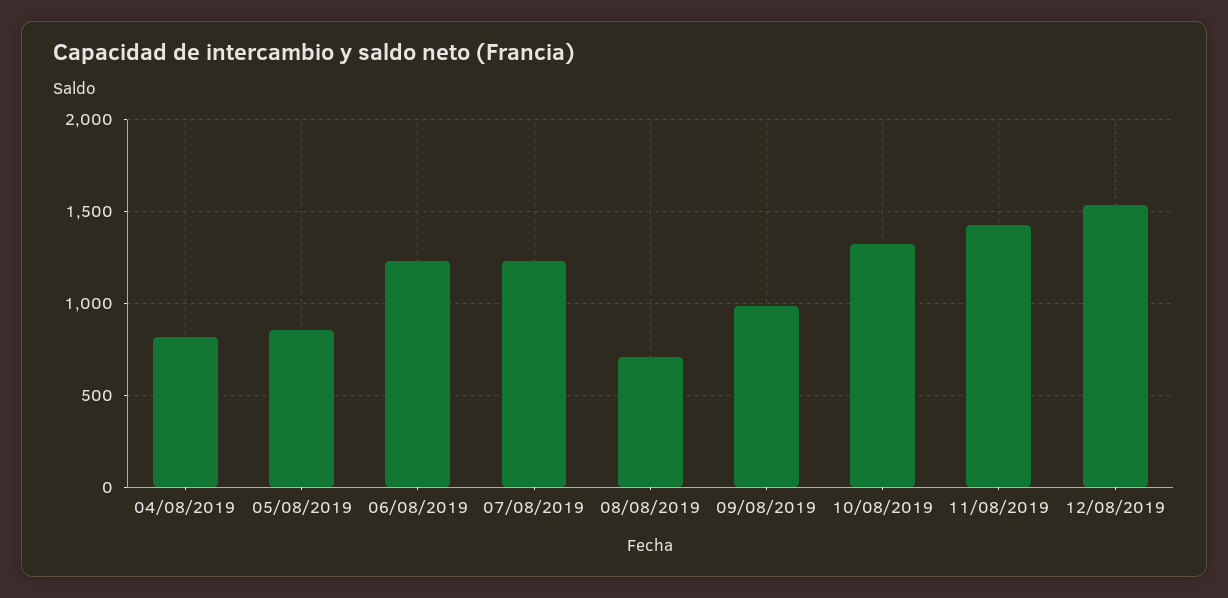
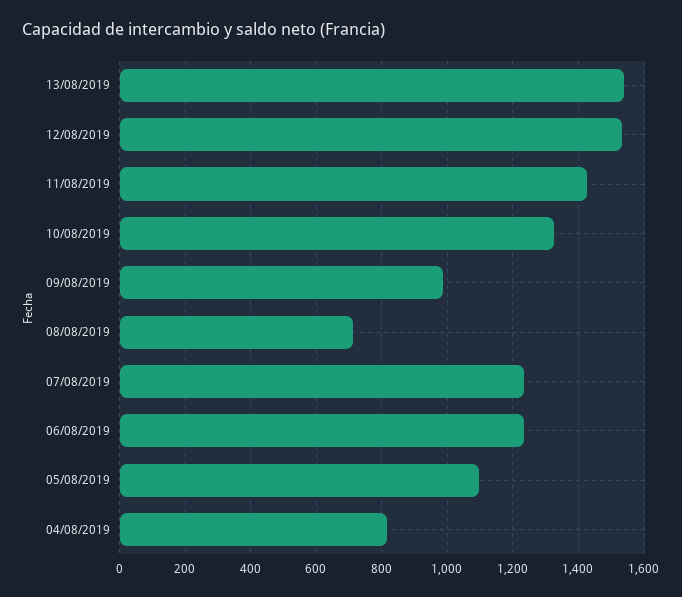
05/08/2019: 850 -> 1100
13/08/2019: none -> 1540

